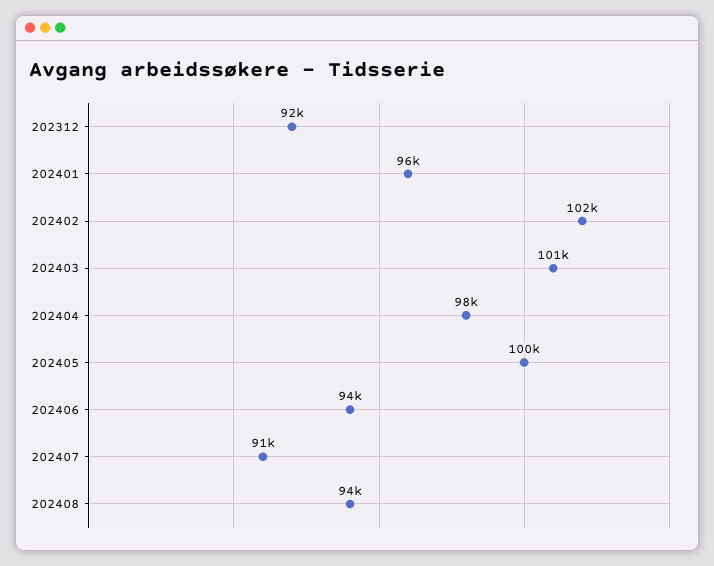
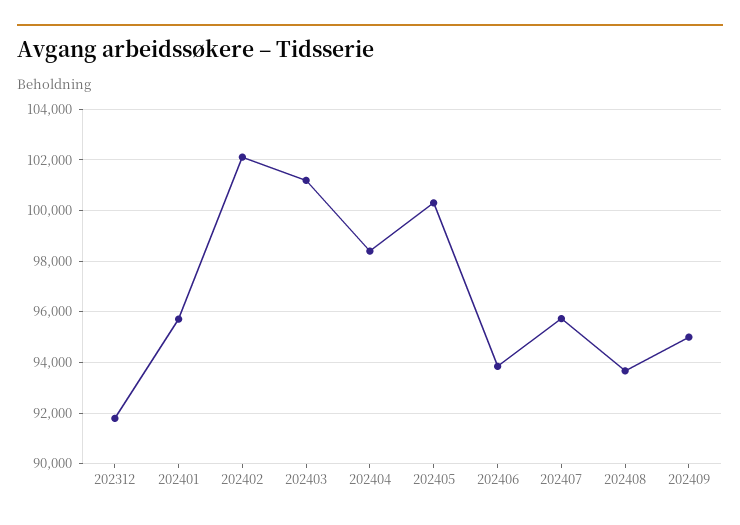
202407: 91000 -> 95750
202409: none -> 95000

